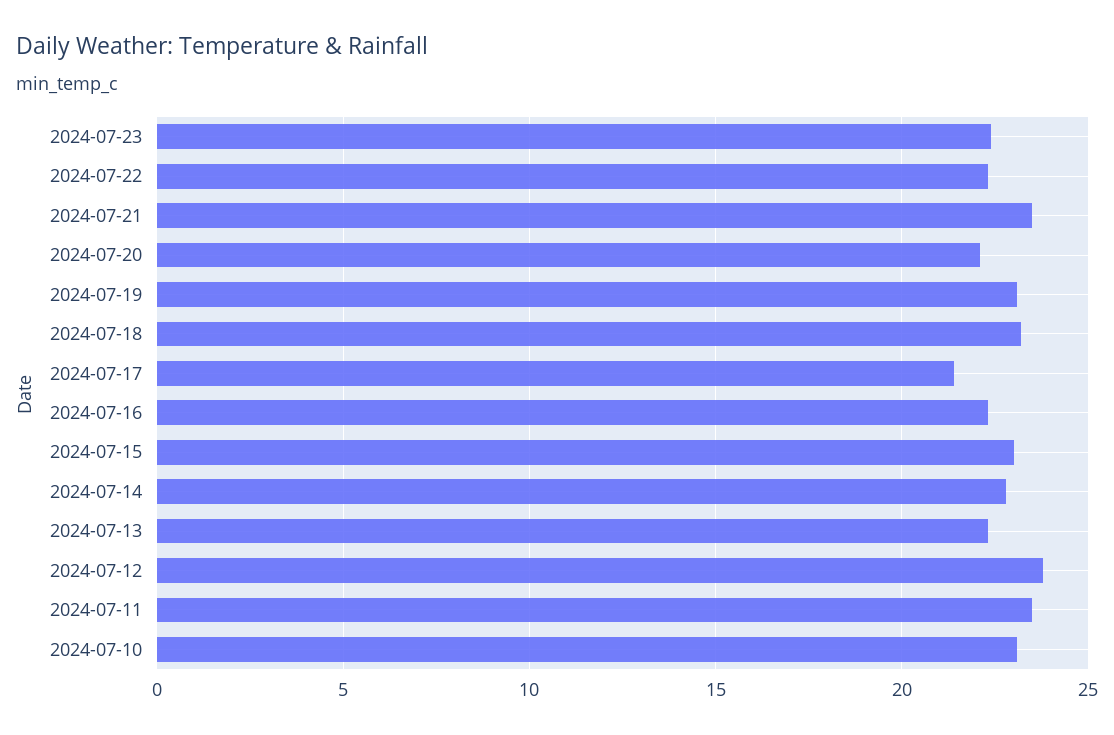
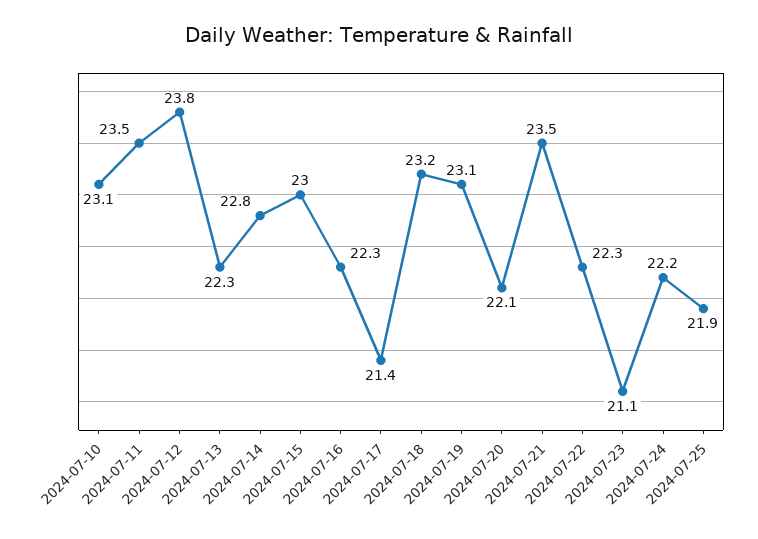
2024-07-23: 22.5 -> 21.1
2024-07-24: none -> 22.2
2024-07-25: none -> 21.9

